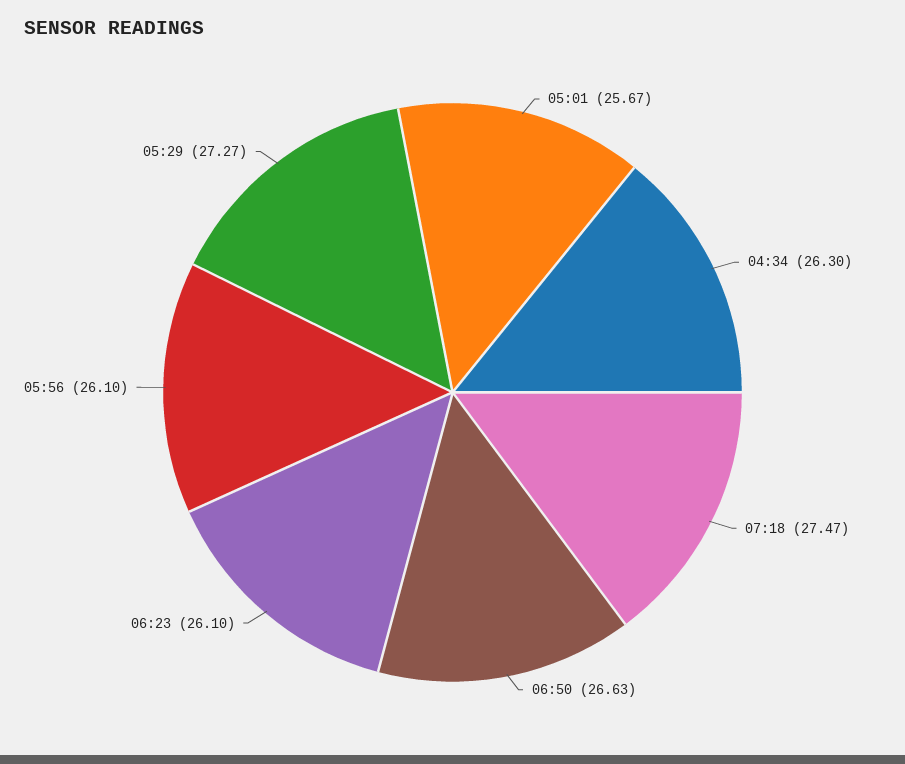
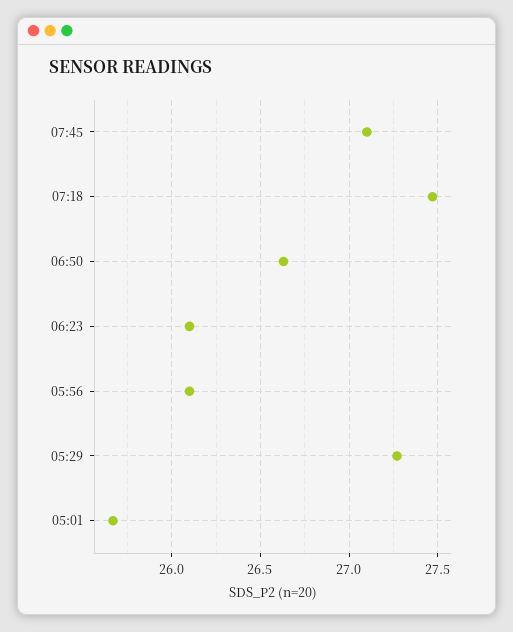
04:34: 26.3 -> none
07:45: none -> 27.1

